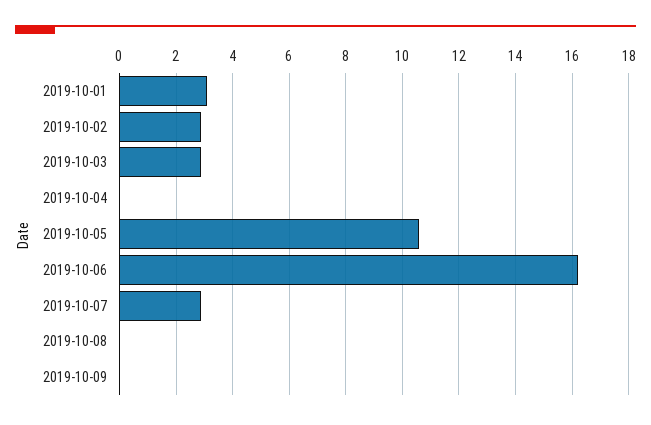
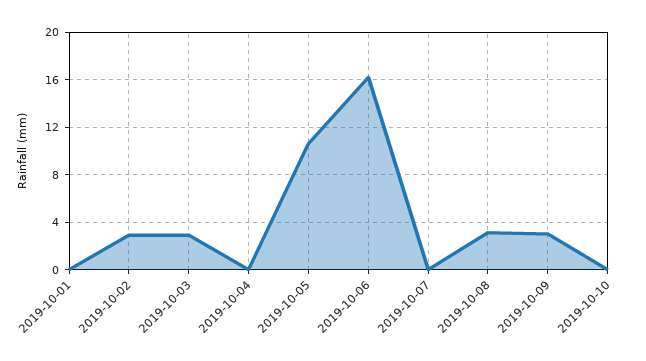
2019-10-01: 3 -> 0
2019-10-07: 3 -> 0
2019-10-08: 0 -> 3
2019-10-09: 0 -> 3
2019-10-10: none -> 0

